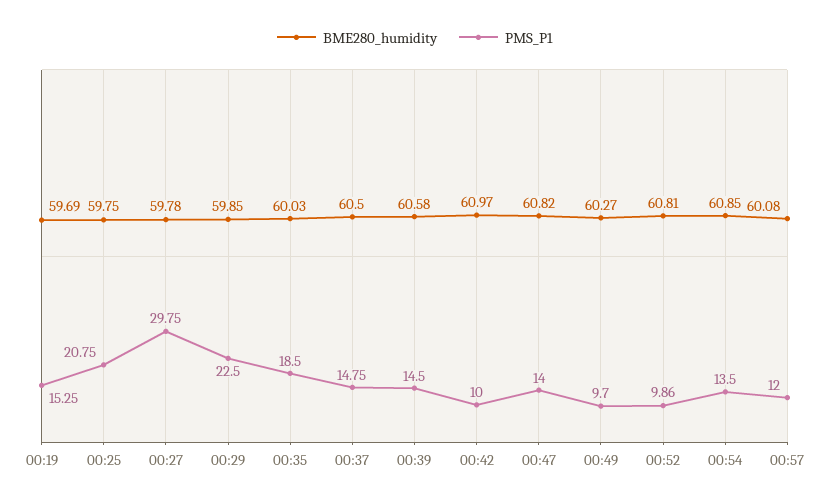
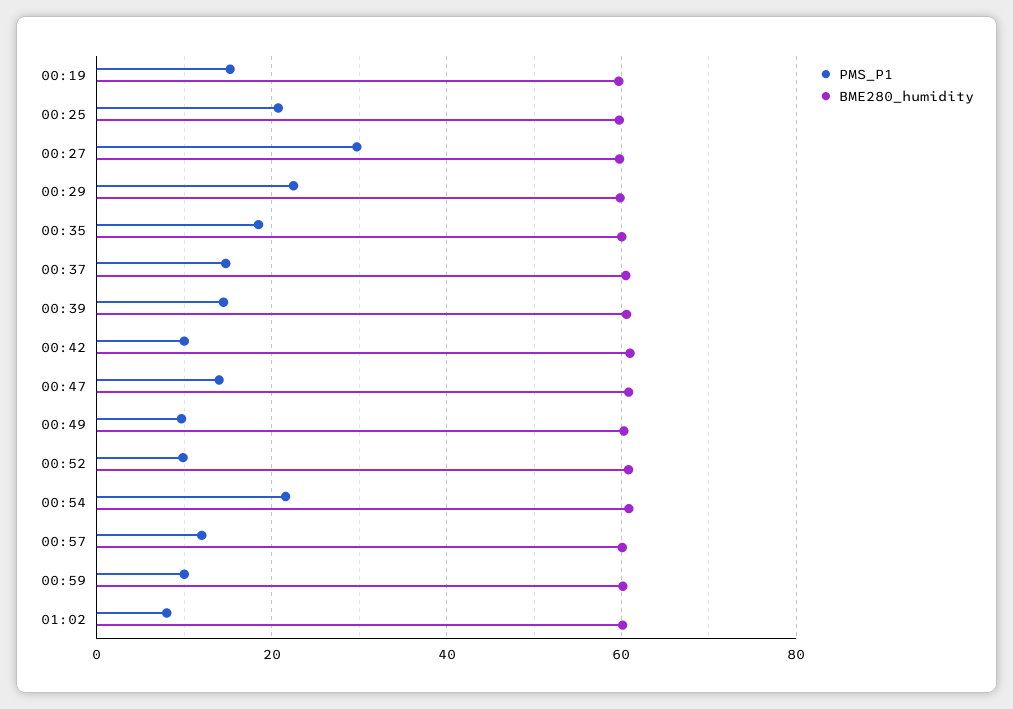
PMS_P1, 00:54: 13.5 -> 22
PMS_P1, 00:59: none -> 10
BME280_humidity, 00:59: none -> 60
PMS_P1, 01:02: none -> 8
BME280_humidity, 01:02: none -> 60

